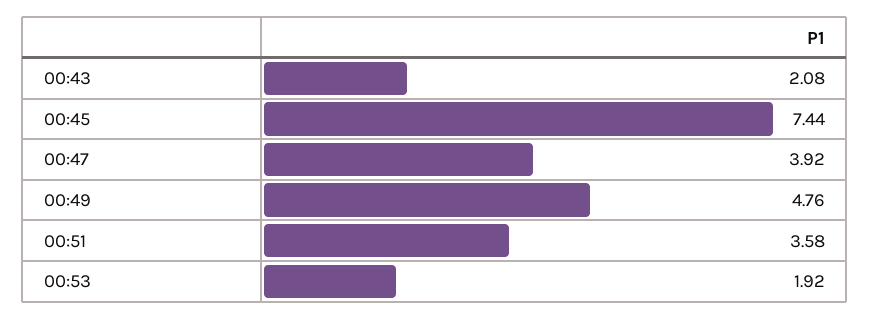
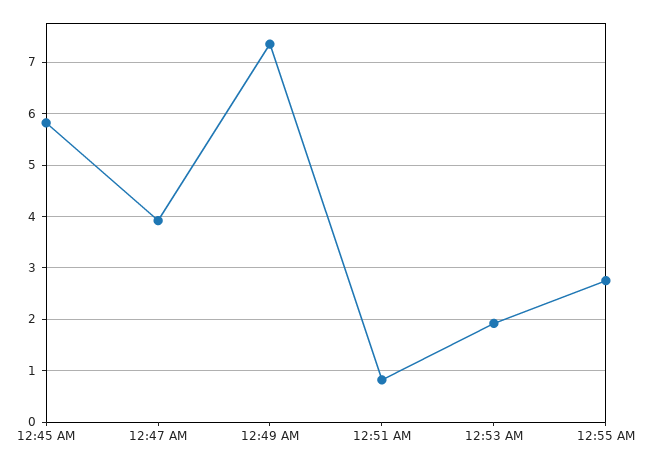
00:43: 2.08 -> none
00:45: 7.44 -> 5.8
00:49: 4.76 -> 7.4
00:51: 3.58 -> 0.8
12:55 AM: none -> 2.8

